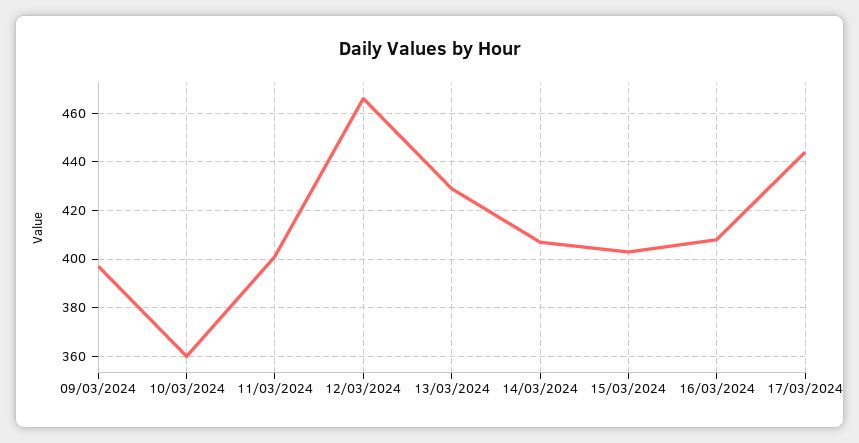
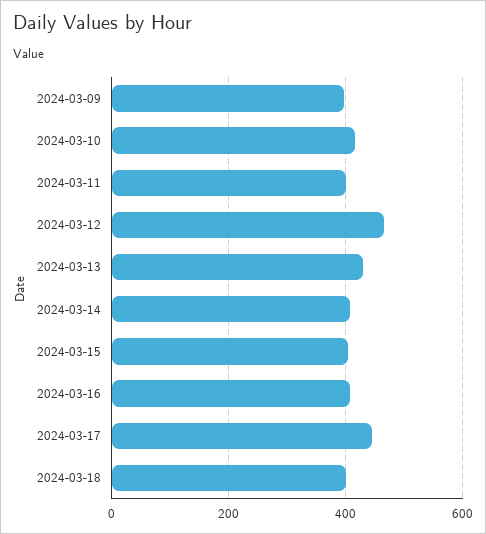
10/03/2024: 360 -> 420
2024-03-18: none -> 400

